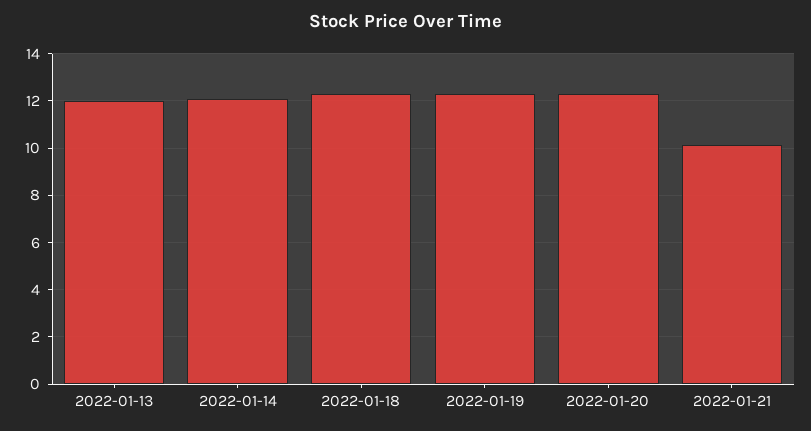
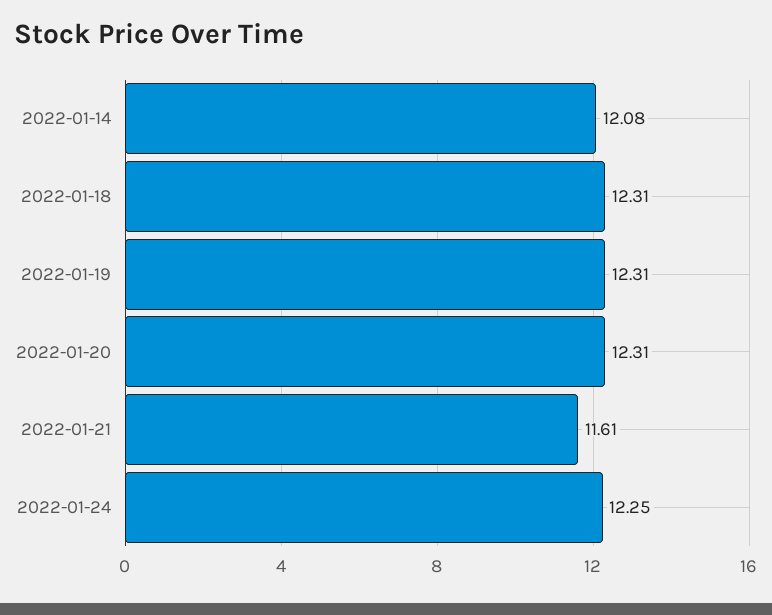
2022-01-13: 12 -> none
2022-01-21: 10 -> 11.61
2022-01-24: none -> 12.25

